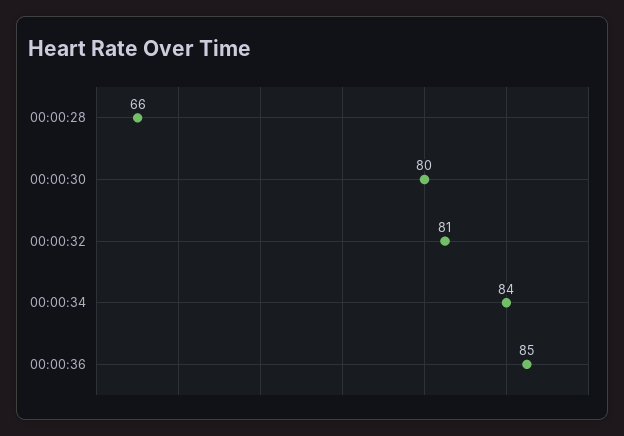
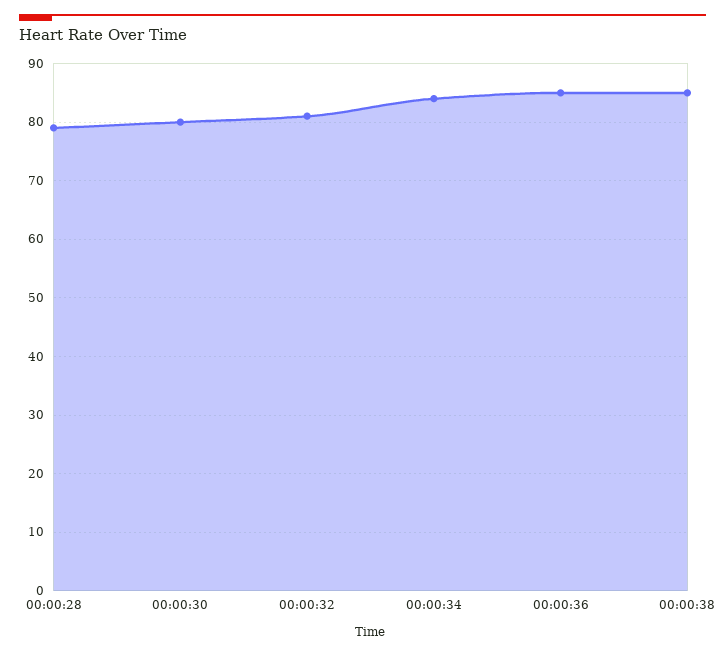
00:00:28: 66 -> 80
00:00:38: none -> 85

